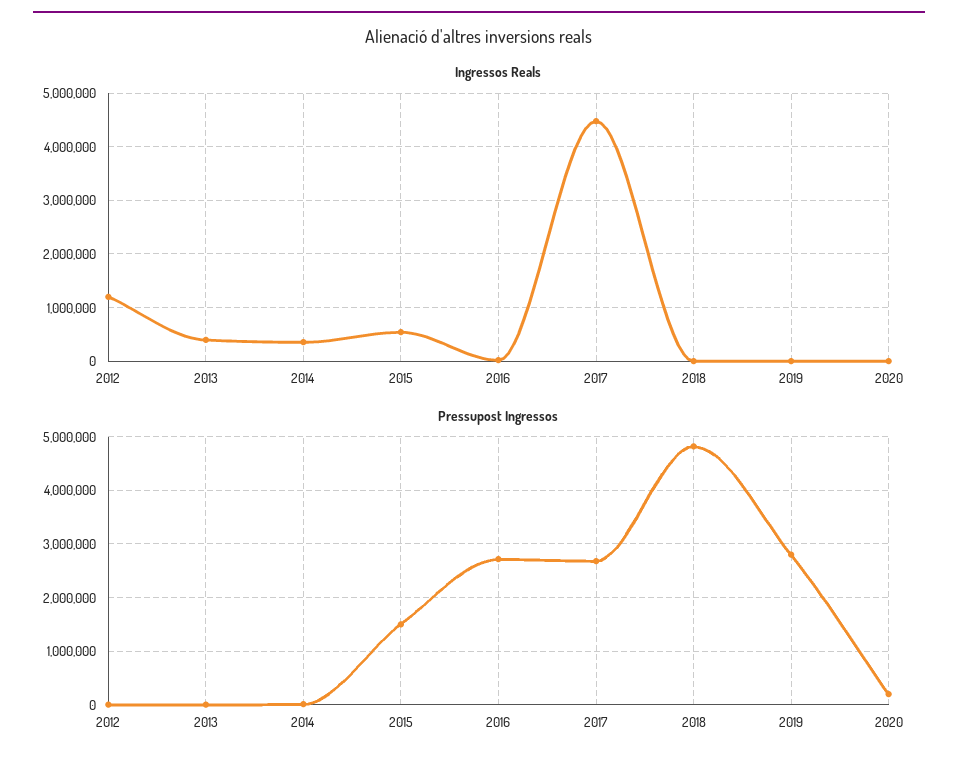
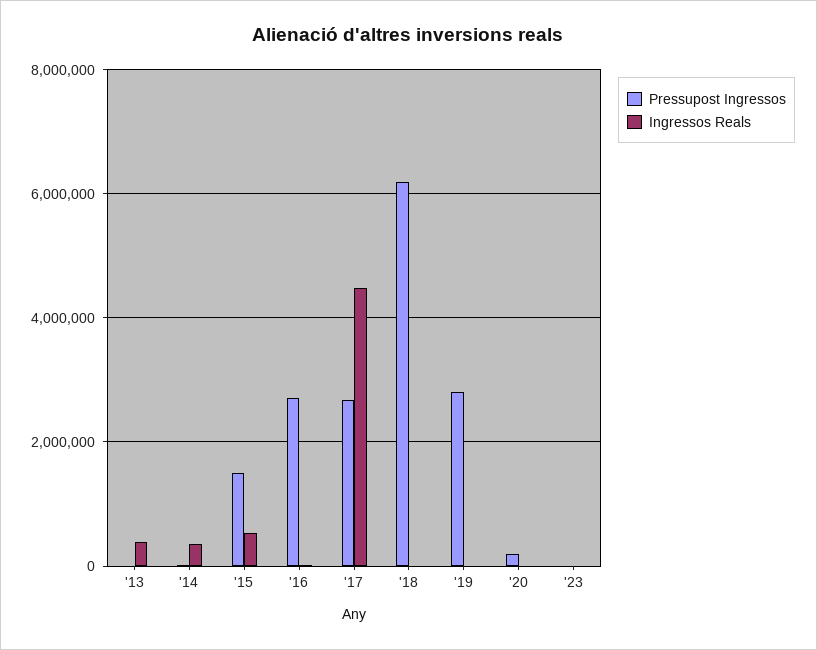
Ingressos Reals, 2012: 1200000 -> none
Pressupost Ingressos, 2012: 0 -> none
Pressupost Ingressos, 2018: 4800000 -> 6200000
Pressupost Ingressos, '23: none -> 0
Ingressos Reals, '23: none -> 0

